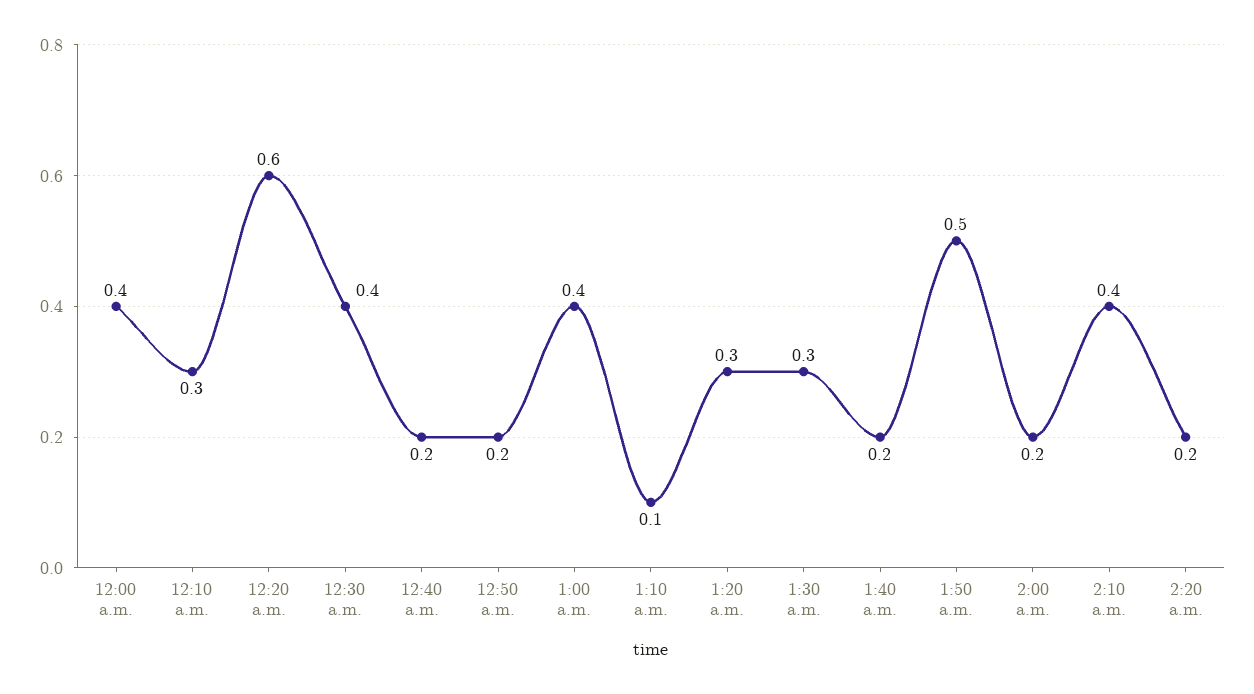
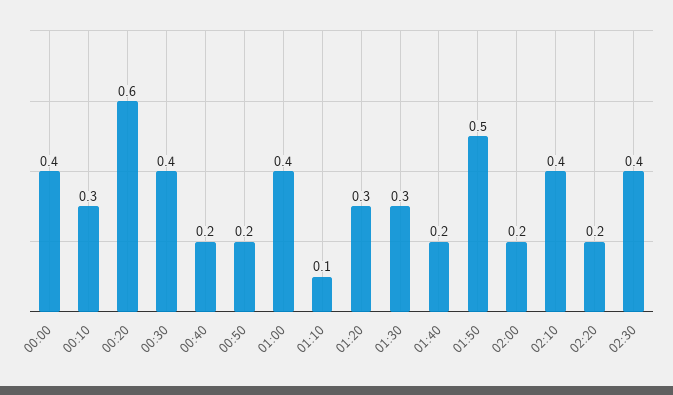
02:30: none -> 0.4

